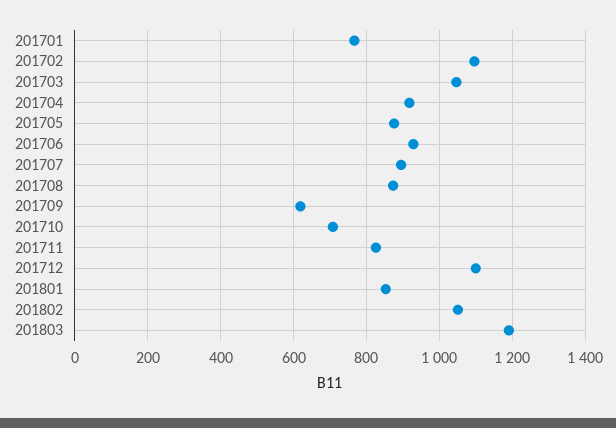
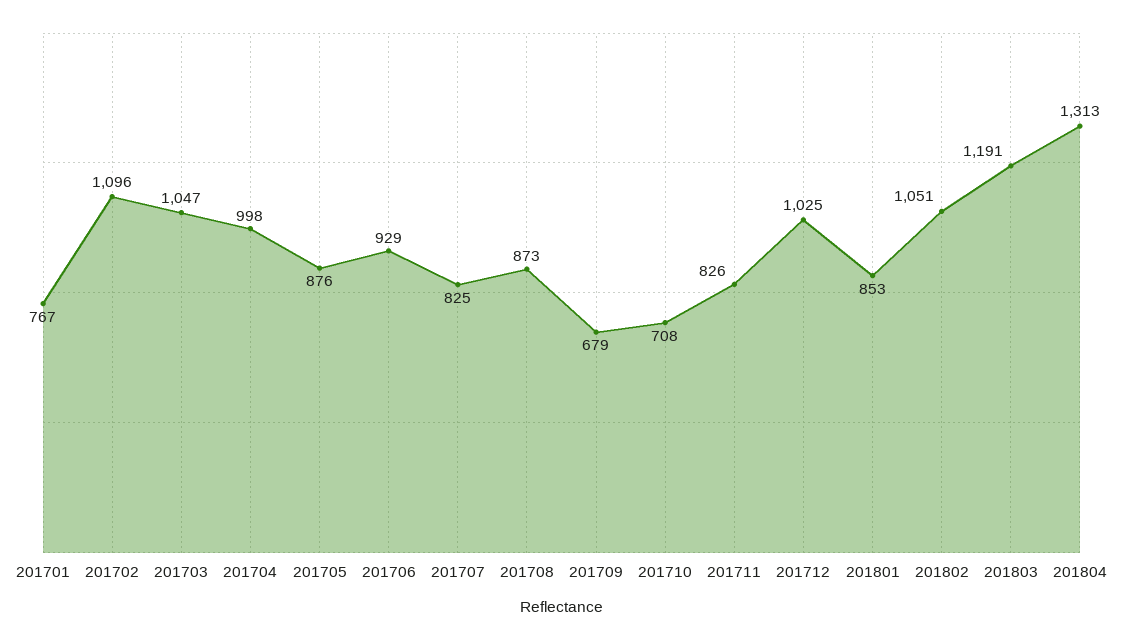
201704: 920 -> 998
201707: 900 -> 825
201709: 620 -> 679
201712: 1100 -> 1025
201804: none -> 1313

